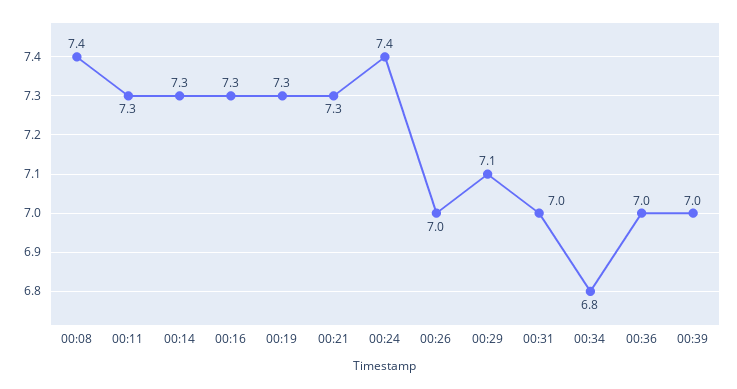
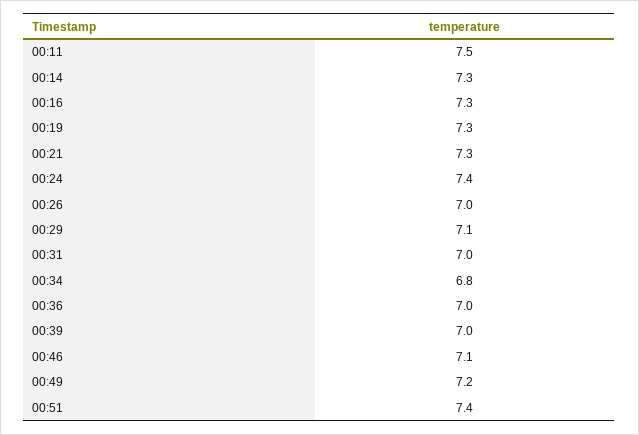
00:08: 7.4 -> none
00:11: 7.3 -> 7.5
00:46: none -> 7.1
00:49: none -> 7.2
00:51: none -> 7.4

